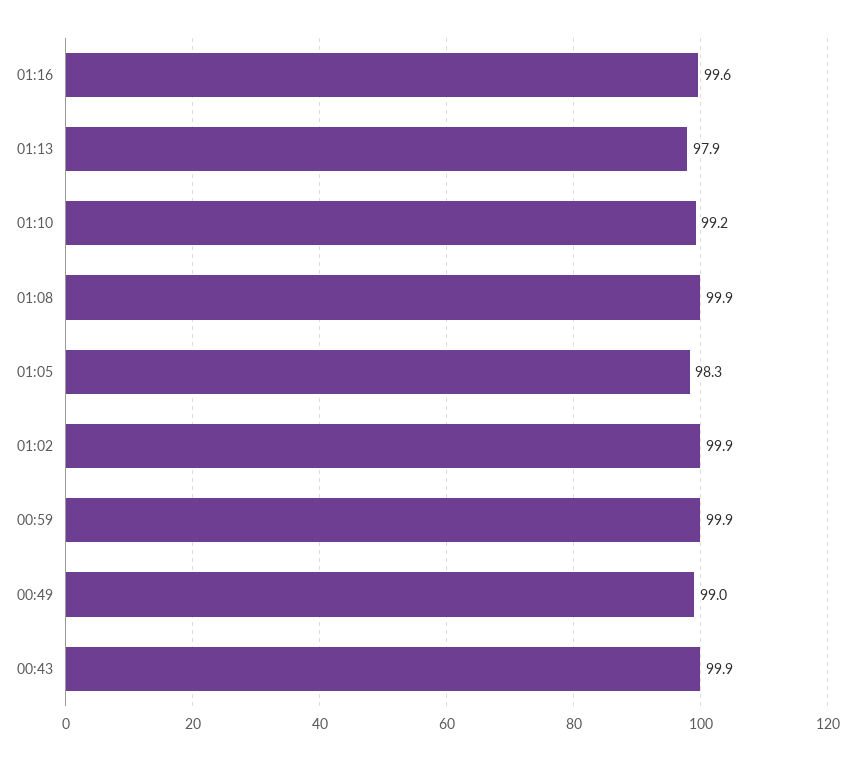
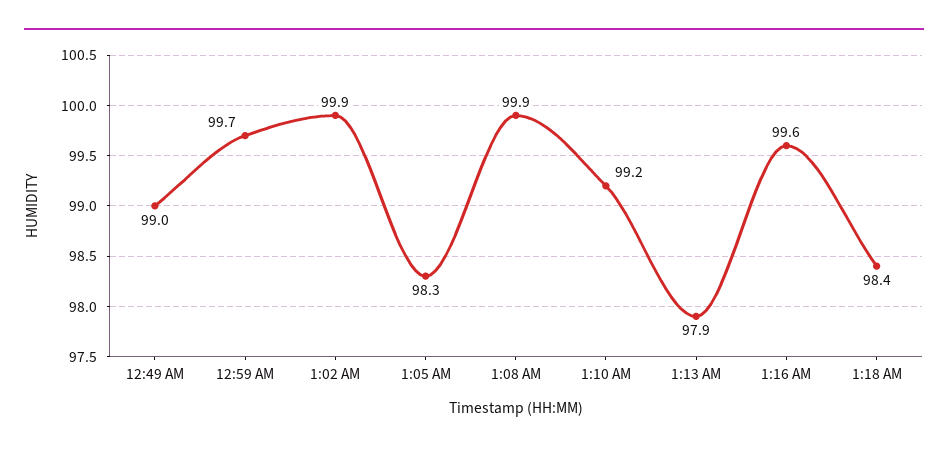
00:59: 99.9 -> 99.7
00:43: 99.9 -> none
1:18 AM: none -> 98.4

